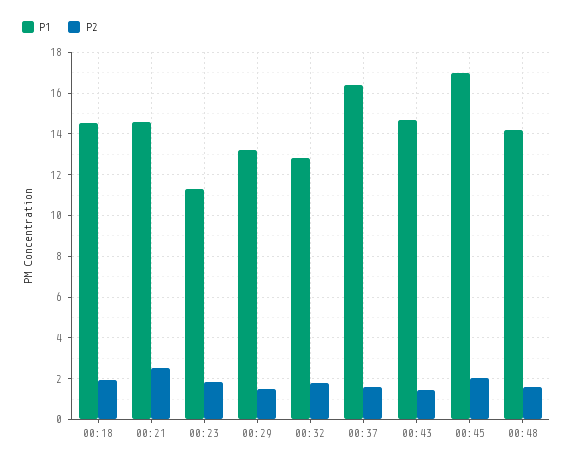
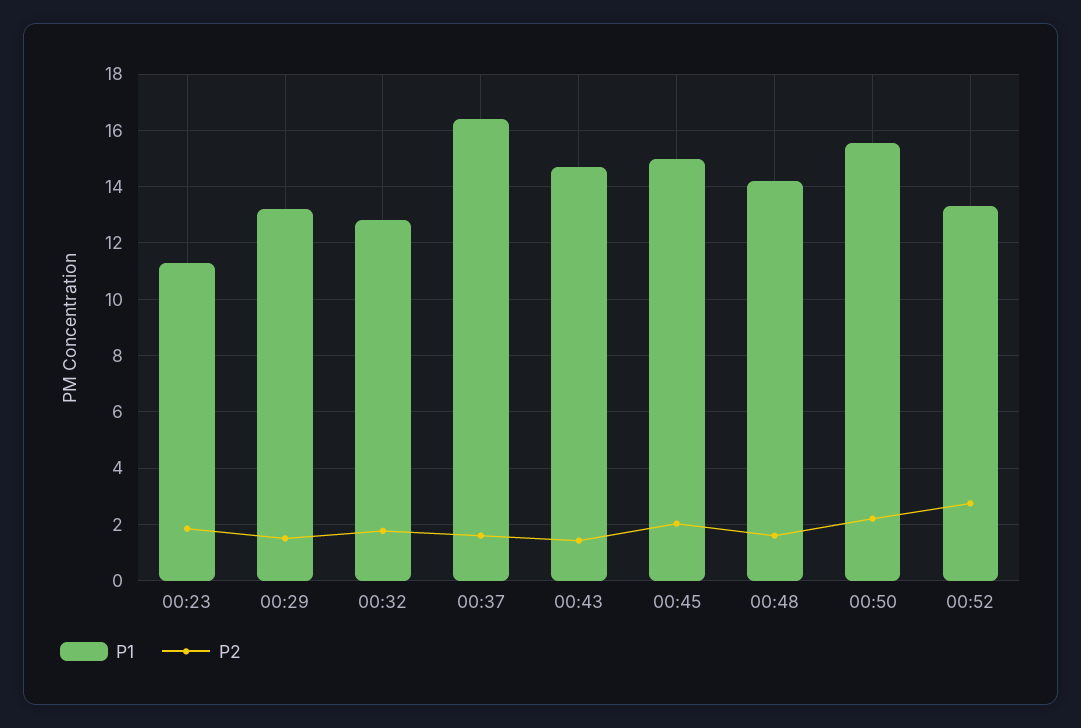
P1, 00:18: 14.5 -> none
P2, 00:18: 2 -> none
P1, 00:21: 14.5 -> none
P2, 00:21: 2.5 -> none
P1, 00:45: 17 -> 15
P1, 00:50: none -> 15.5
P2, 00:50: none -> 2.25
P1, 00:52: none -> 13.25
P2, 00:52: none -> 2.75

